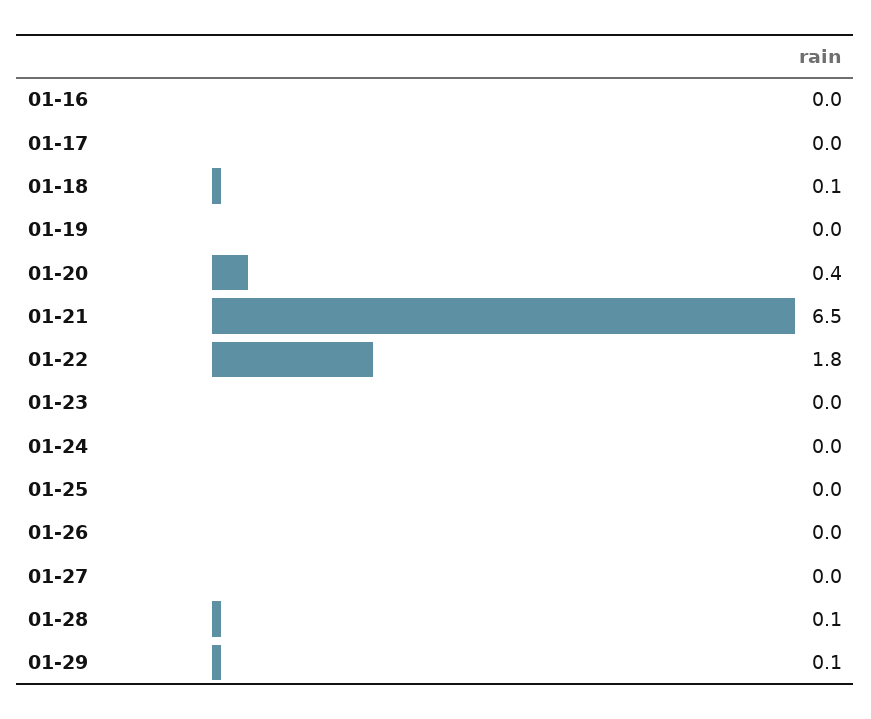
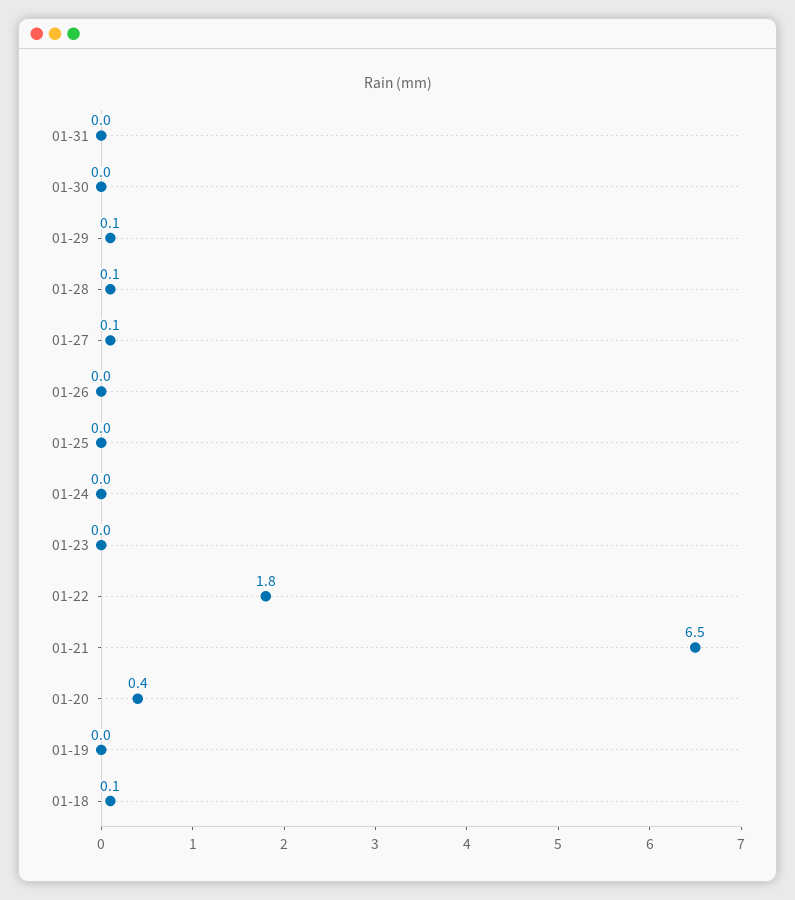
01-16: 0 -> none
01-17: 0 -> none
01-27: 0 -> 0.1
01-31: none -> 0
01-30: none -> 0

